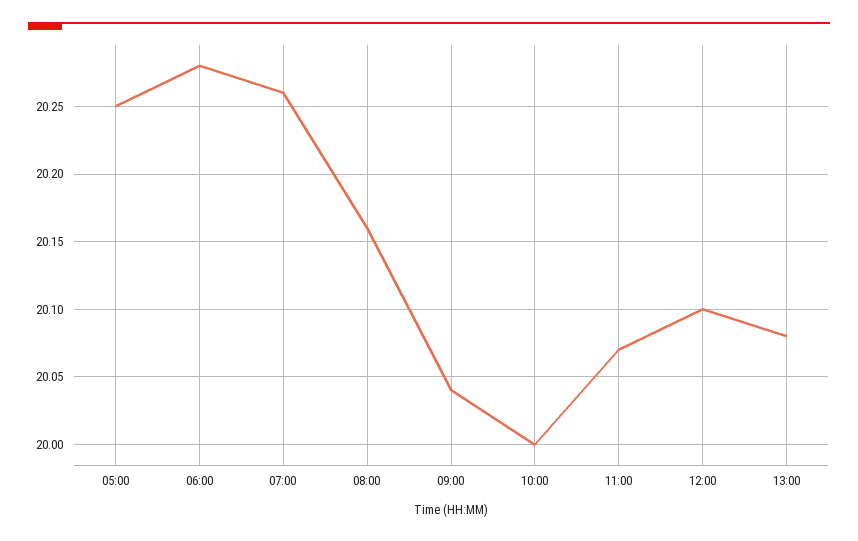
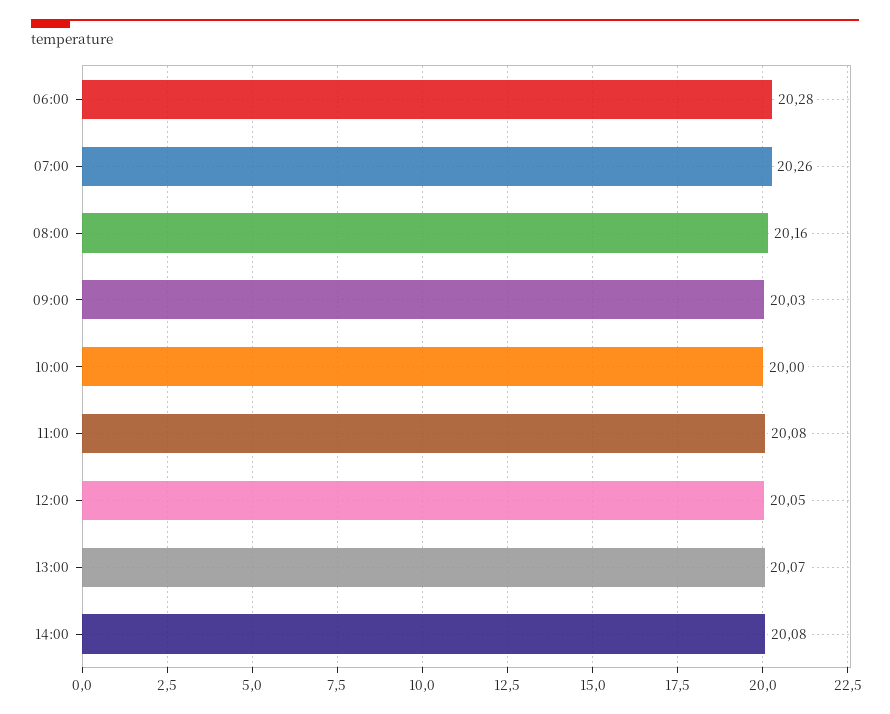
05:00: 20.25 -> none
09:00: 20.04 -> 20.03
11:00: 20.07 -> 20.08
12:00: 20.1 -> 20.05
13:00: 20.08 -> 20.07
14:00: none -> 20.08

